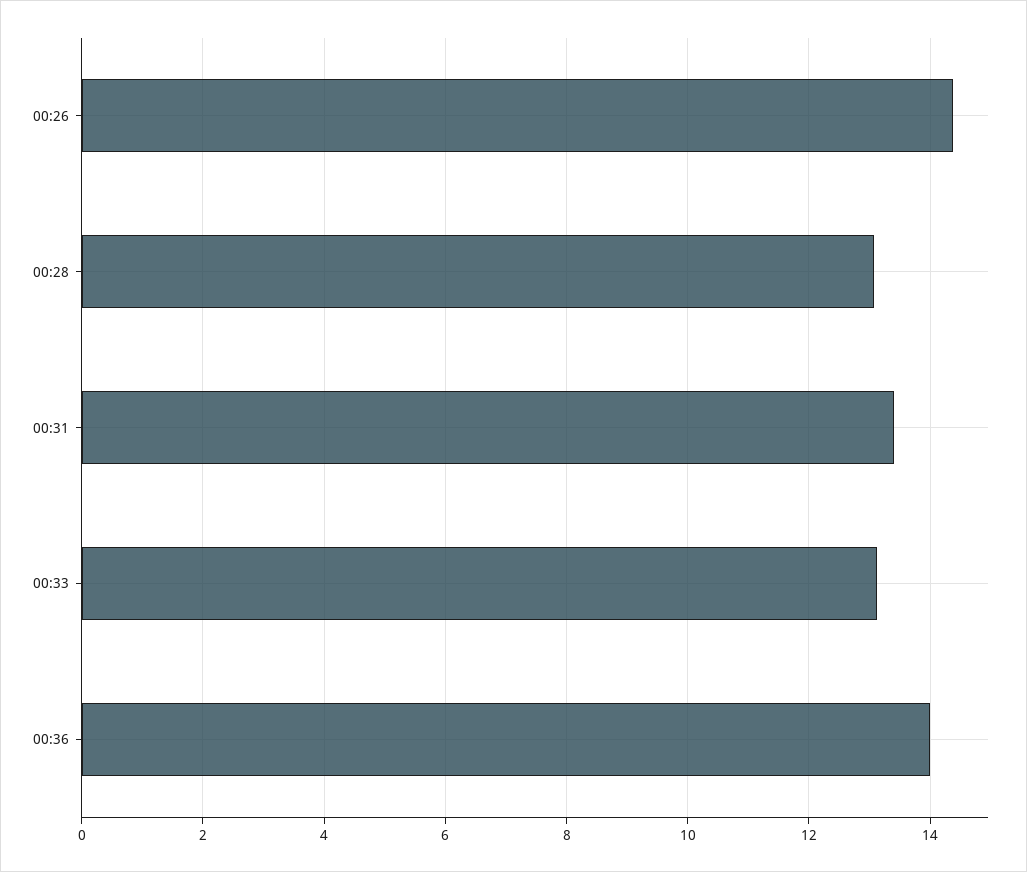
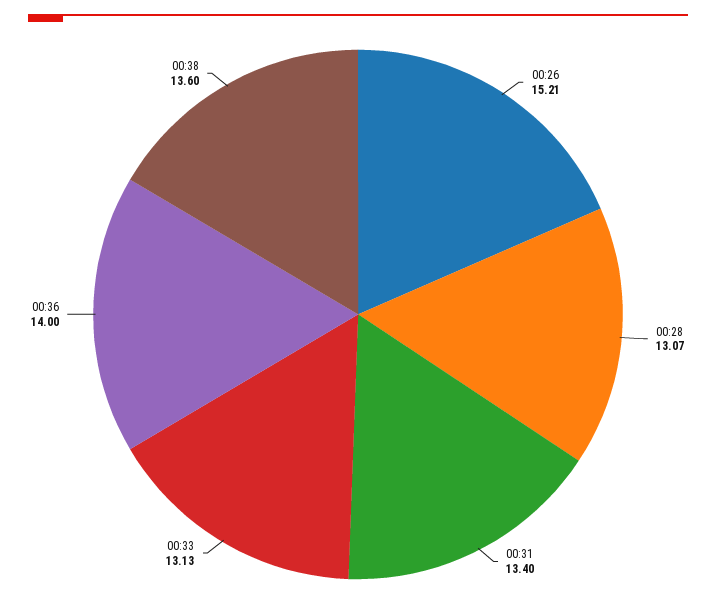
00:26: 14.4 -> 15.21
00:38: none -> 13.6

